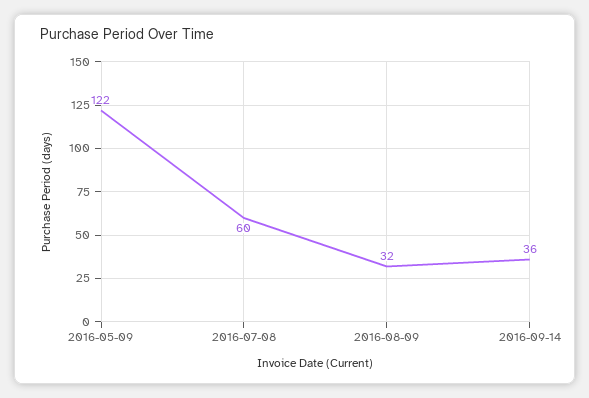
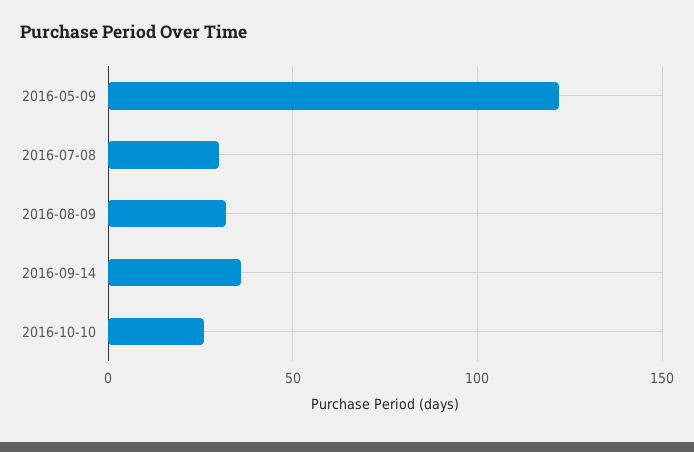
2016-07-08: 60 -> 30
2016-10-10: none -> 25

